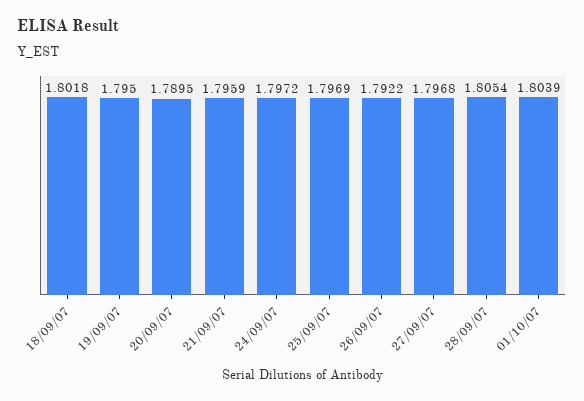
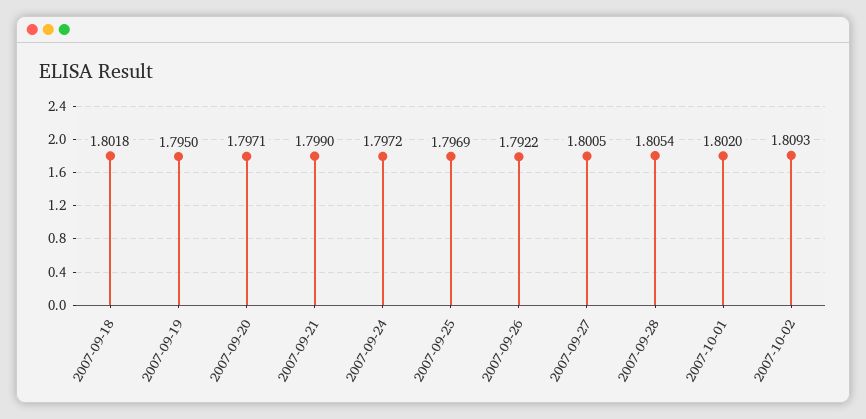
20/09/07: 1.7895 -> 1.7971
21/09/07: 1.7959 -> 1.799
27/09/07: 1.7968 -> 1.8005
01/10/07: 1.8039 -> 1.802
2007-10-02: none -> 1.8093

